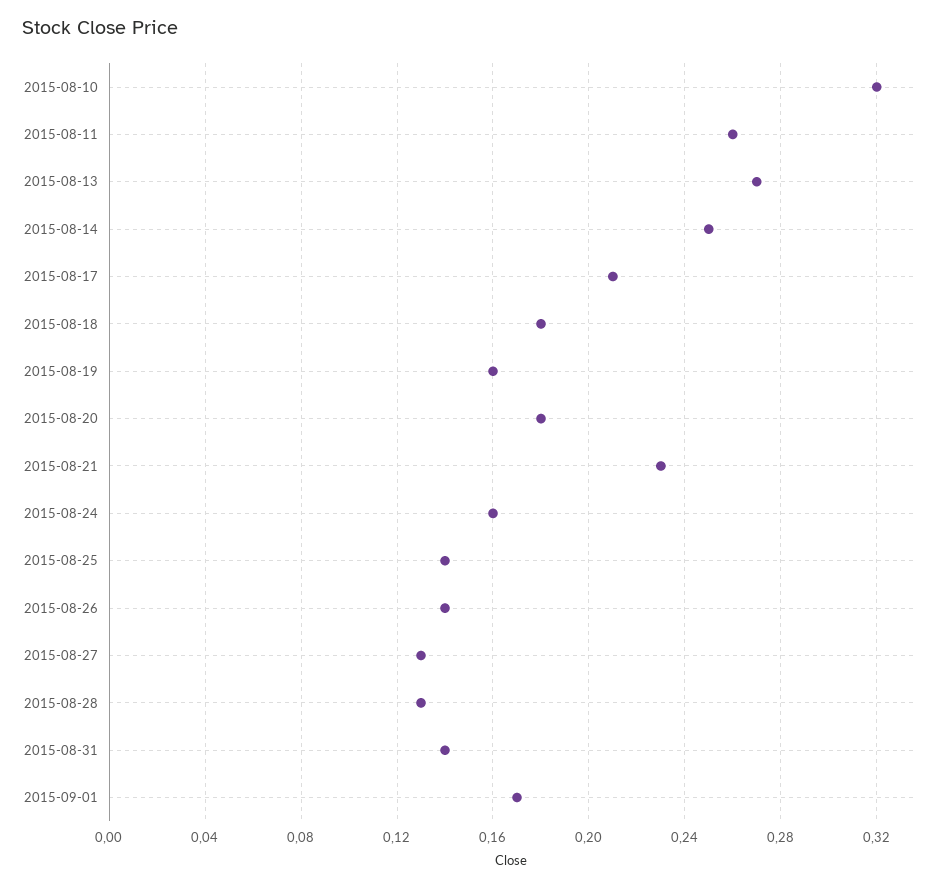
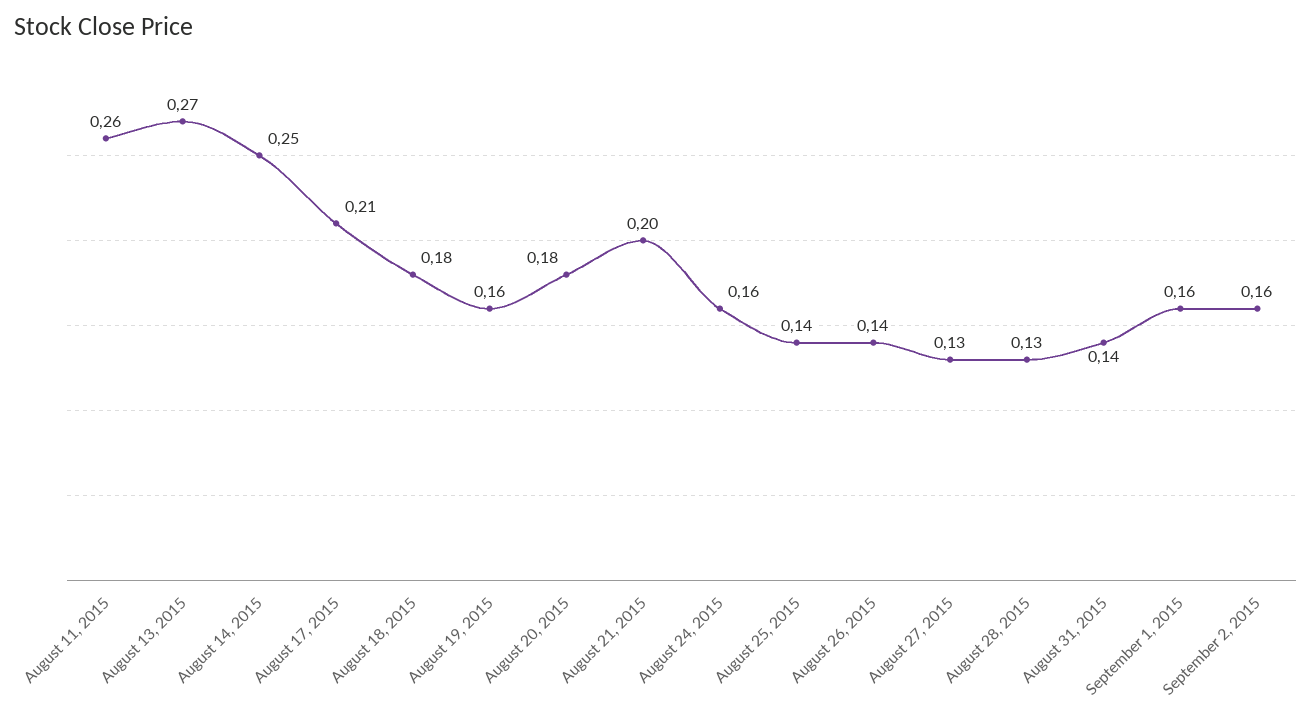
2015-08-10: 0.32 -> none
2015-08-21: 0.23 -> 0.2
2015-09-01: 0.17 -> 0.16
September 2, 2015: none -> 0.16

